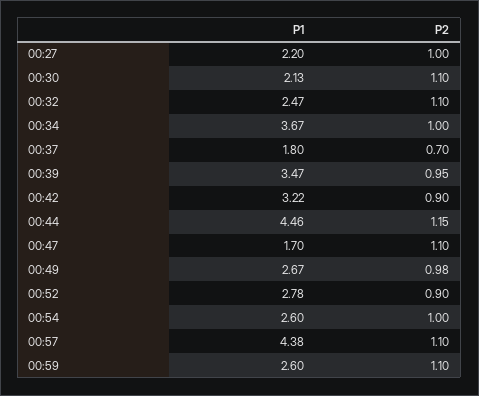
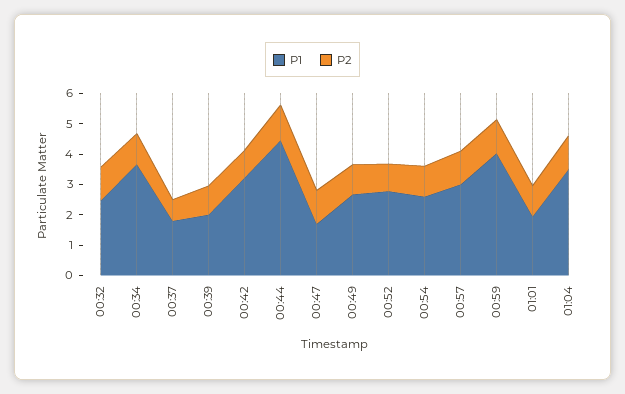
P1, 00:27: 2.2 -> none
P2, 00:27: 1 -> none
P1, 00:30: 2.13 -> none
P2, 00:30: 1.1 -> none
P1, 00:39: 3.47 -> 2
P1, 00:57: 4.38 -> 3
P1, 00:59: 2.6 -> 4
P1, 01:01: none -> 2
P2, 01:01: none -> 1
P1, 01:04: none -> 3.5
P2, 01:04: none -> 1

